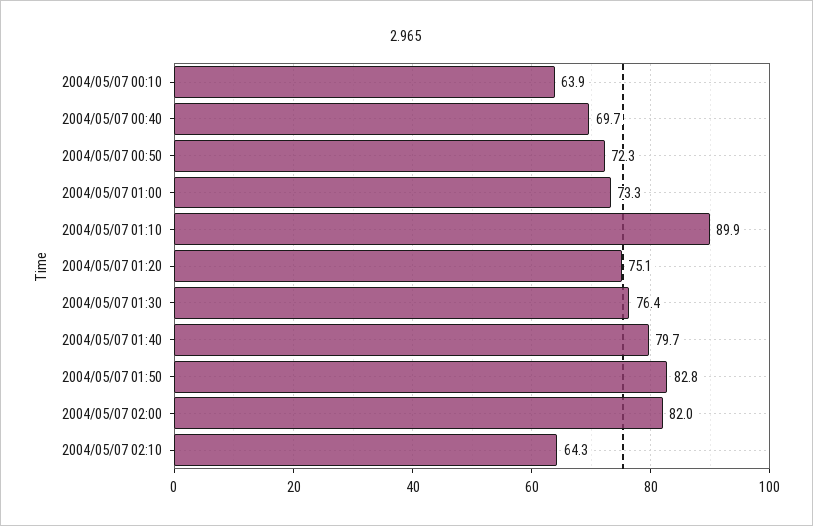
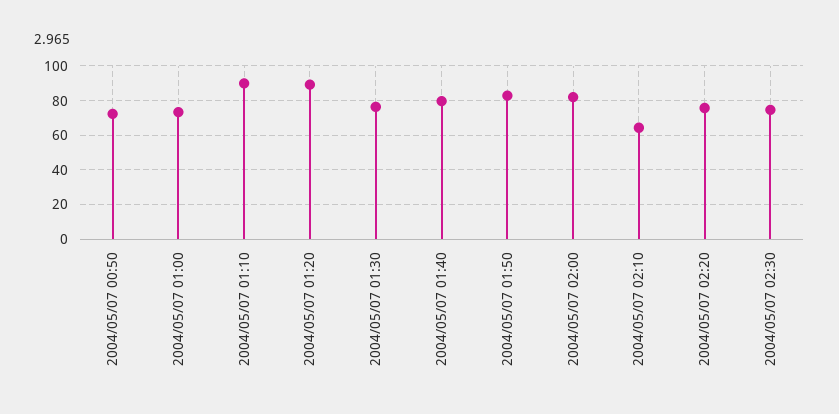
2004/05/07 00:10: 63.9 -> none
2004/05/07 00:40: 69.7 -> none
2004/05/07 01:20: 75.1 -> 90
2004/05/07 02:20: none -> 75
2004/05/07 02:30: none -> 75

